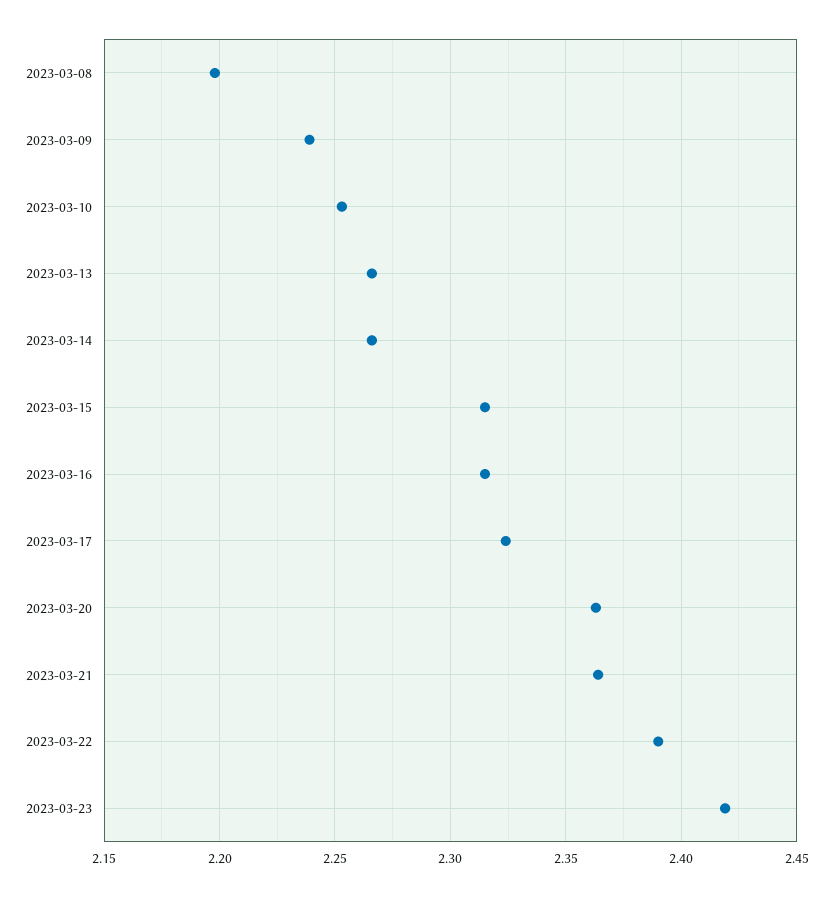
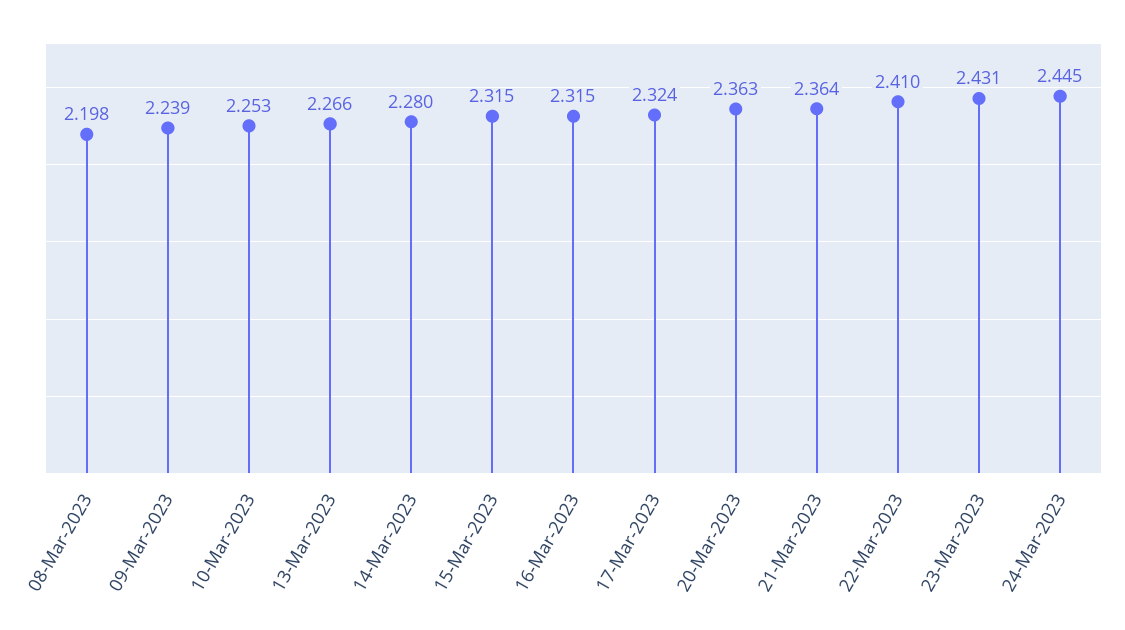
2023-03-14: 2.265 -> 2.28
2023-03-22: 2.39 -> 2.41
2023-03-23: 2.42 -> 2.431
24-Mar-2023: none -> 2.445

